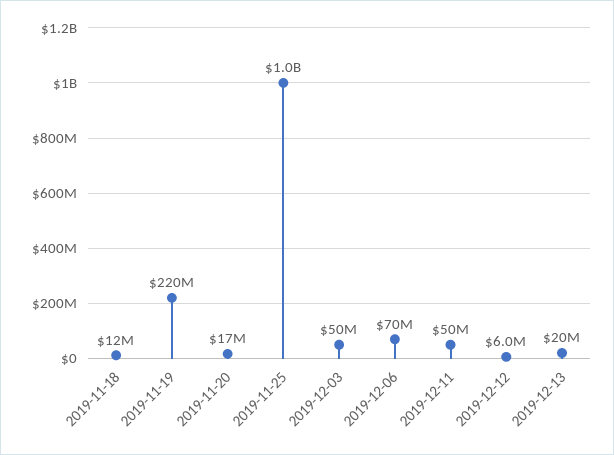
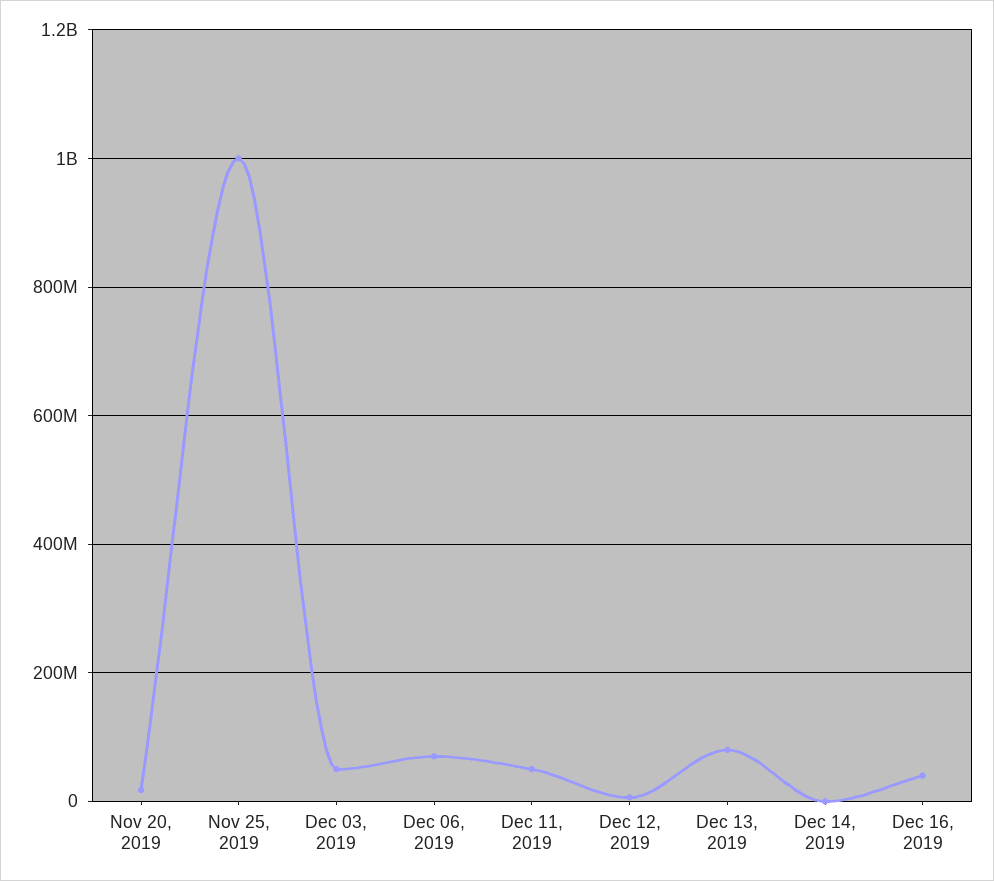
2019-11-18: 12000000 -> none
2019-11-19: 220000000 -> none
2019-12-13: 20000000 -> 80000000
Dec 14, 2019: none -> 0
Dec 16, 2019: none -> 40000000

